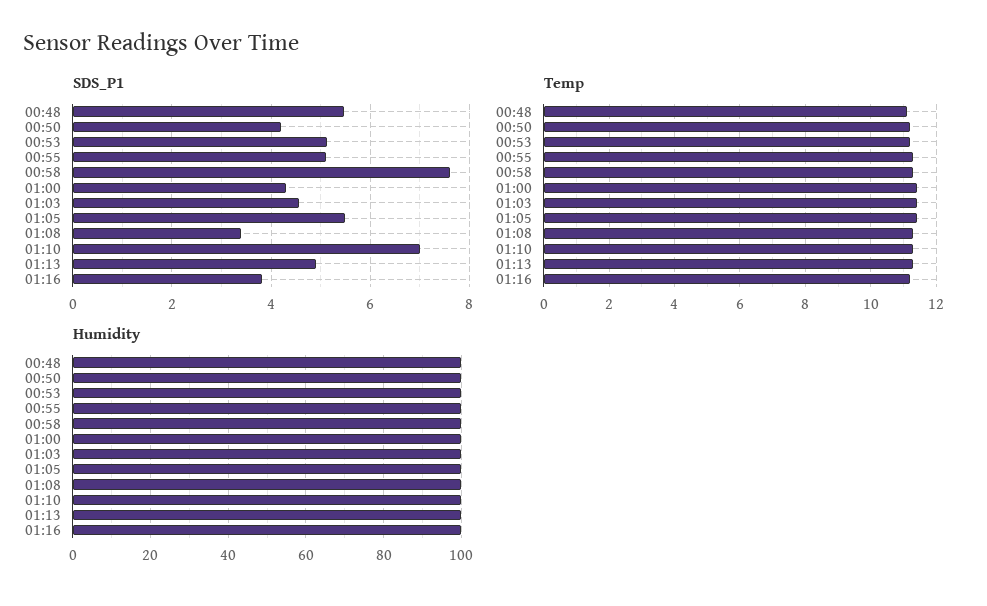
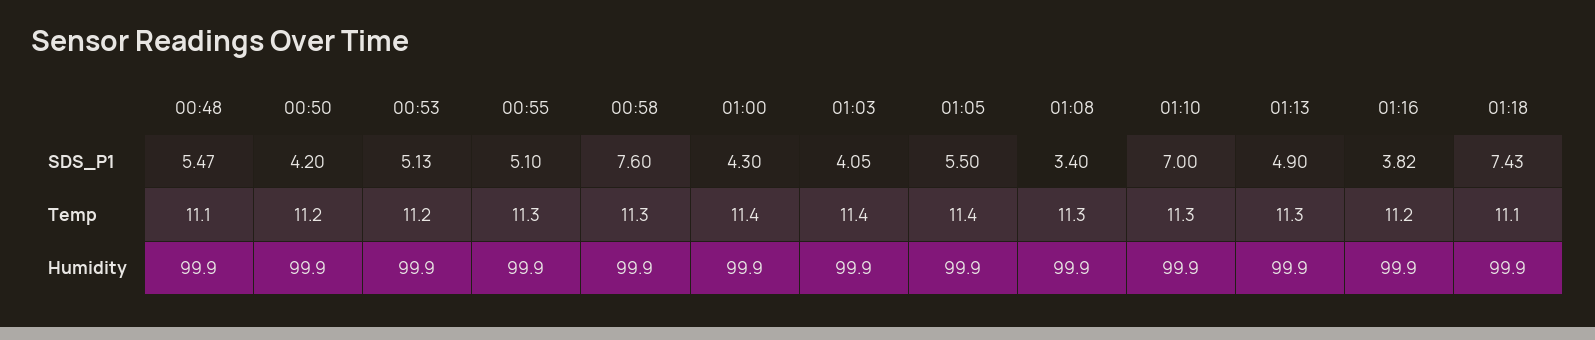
SDS_P1, 01:03: 4.6 -> 4.05
SDS_P1, 01:18: none -> 7.43
Temp, 01:18: none -> 11.1
Humidity, 01:18: none -> 99.9

